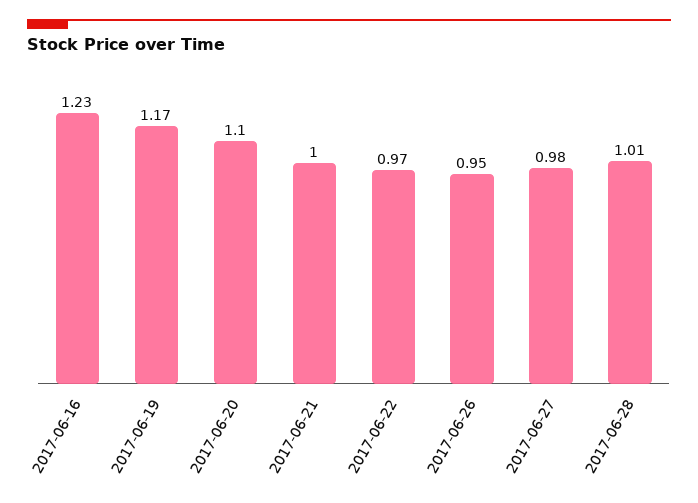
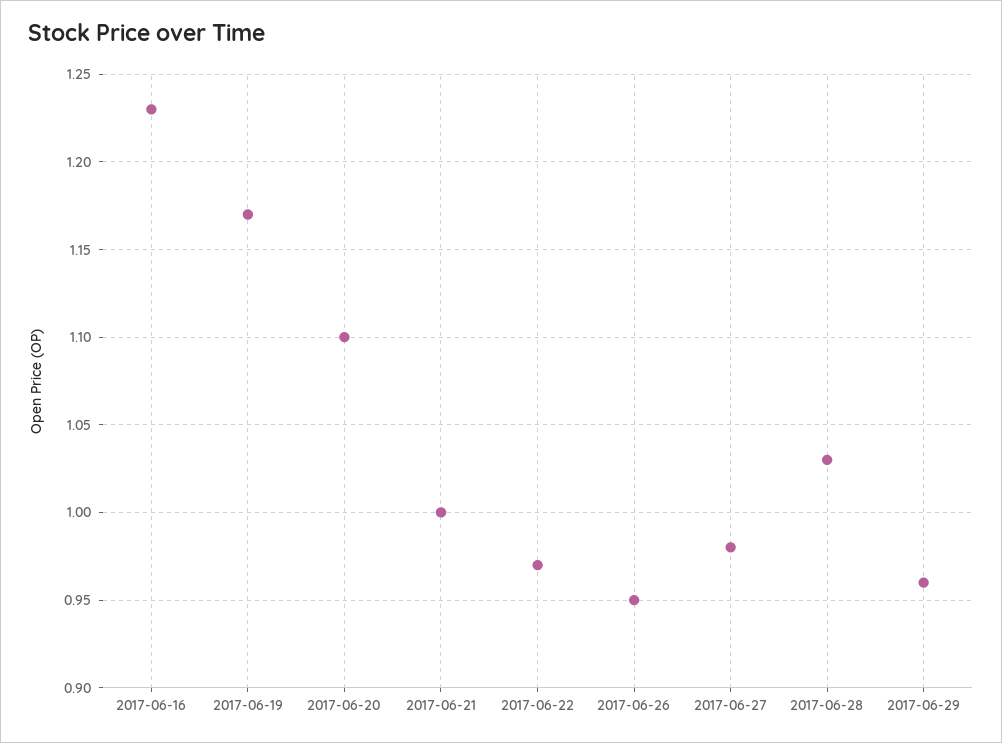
2017-06-28: 1.01 -> 1.03
2017-06-29: none -> 0.96

